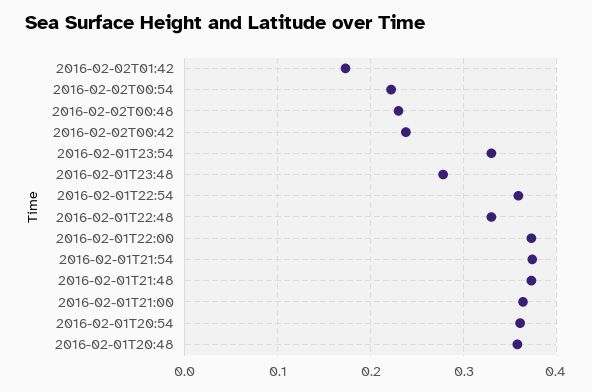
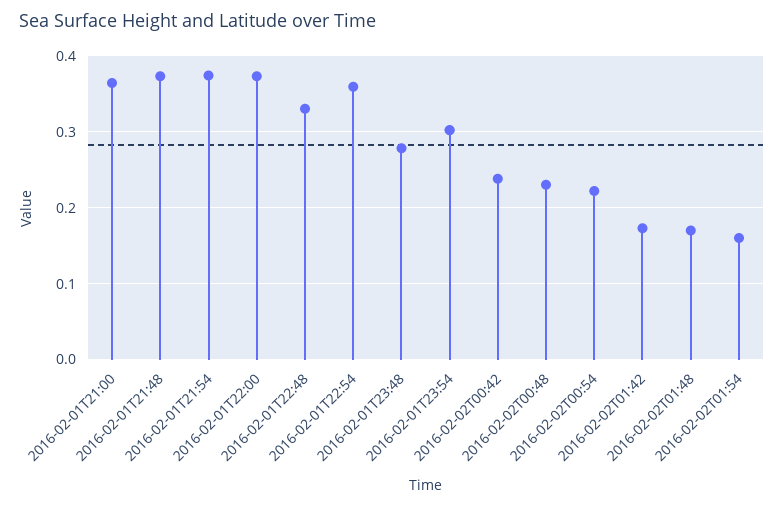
2016-02-01T23:54: 0.33 -> 0.3
2016-02-01T20:54: 0.36 -> none
2016-02-01T20:48: 0.36 -> none
2016-02-02T01:48: none -> 0.17
2016-02-02T01:54: none -> 0.16

